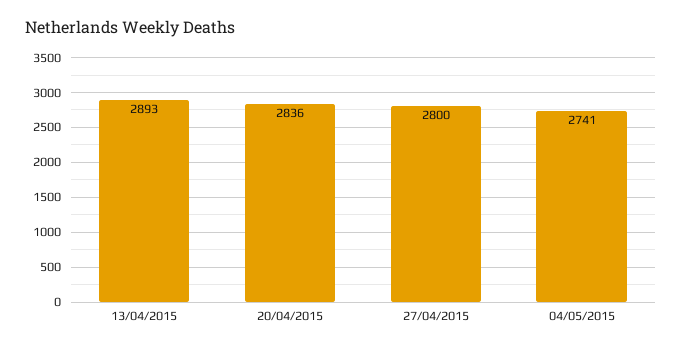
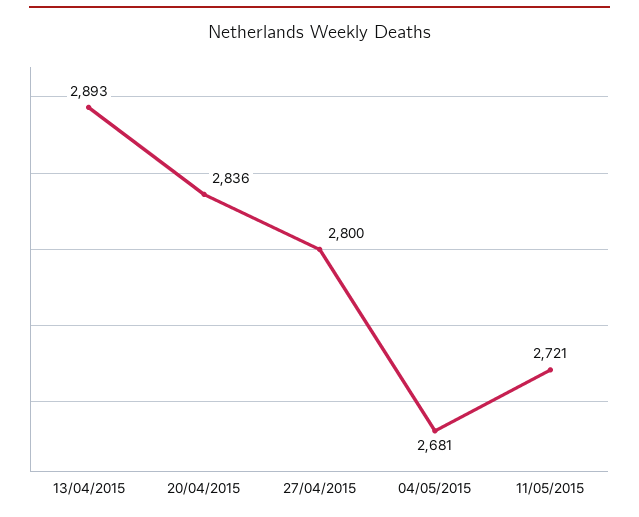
04/05/2015: 2741 -> 2681
11/05/2015: none -> 2721

